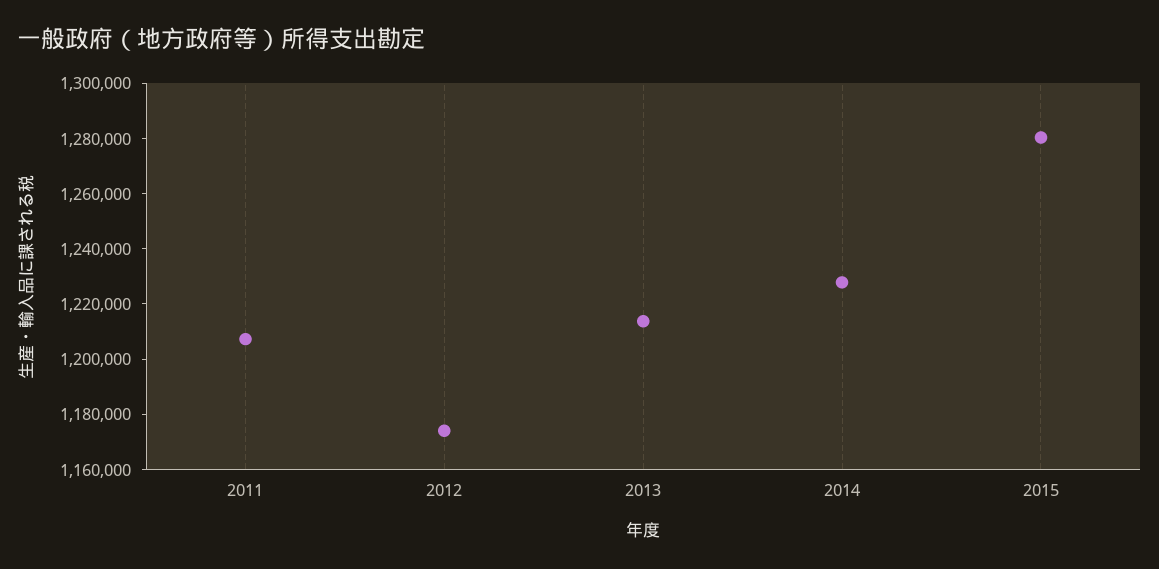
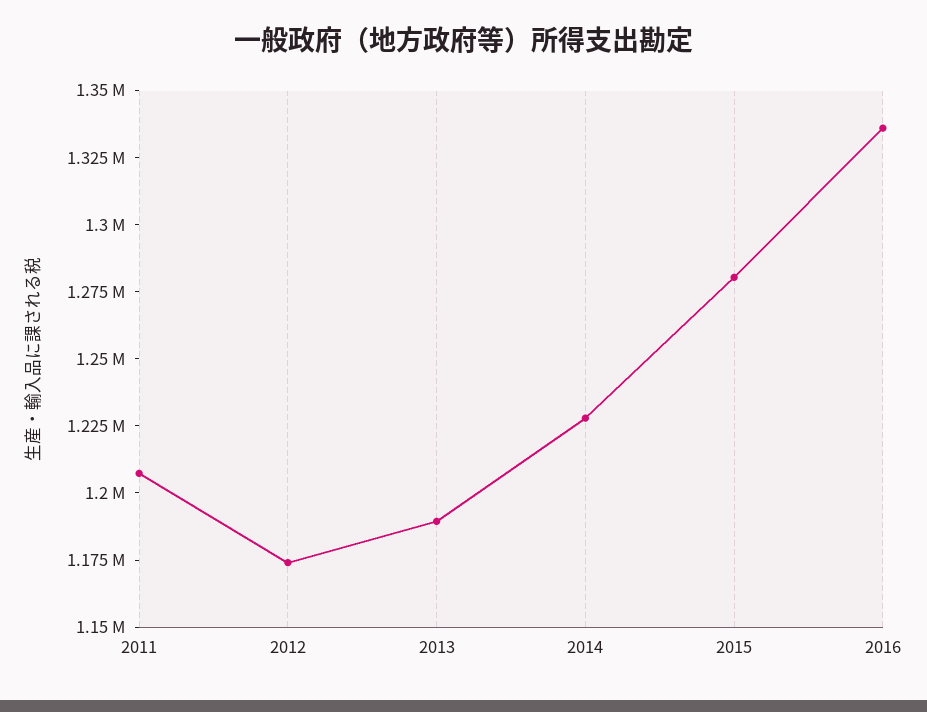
2013: 1215000 -> 1190000
2016: none -> 1335000

